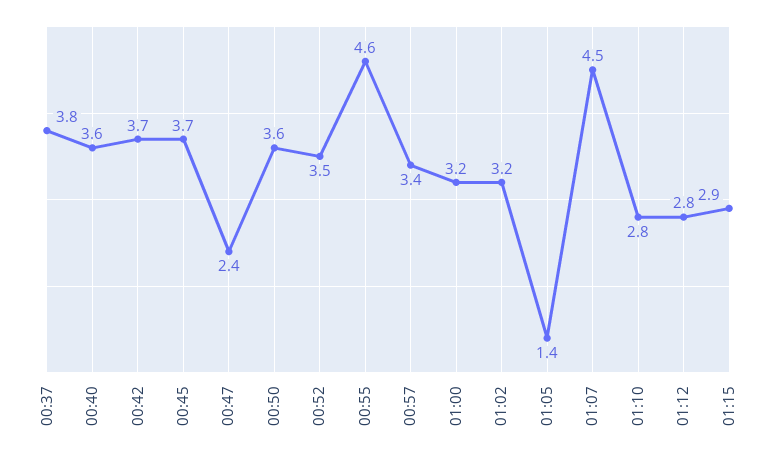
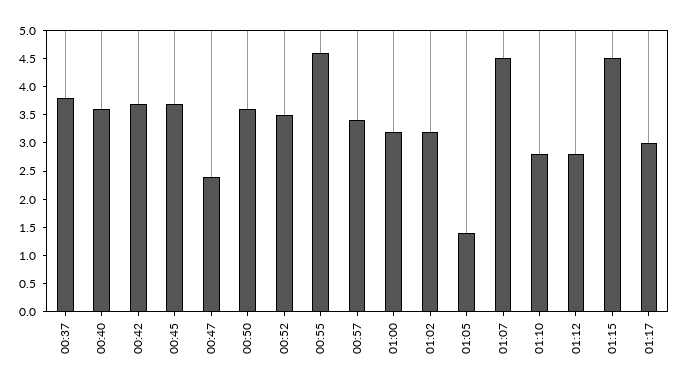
01:15: 2.9 -> 4.5
01:17: none -> 3

